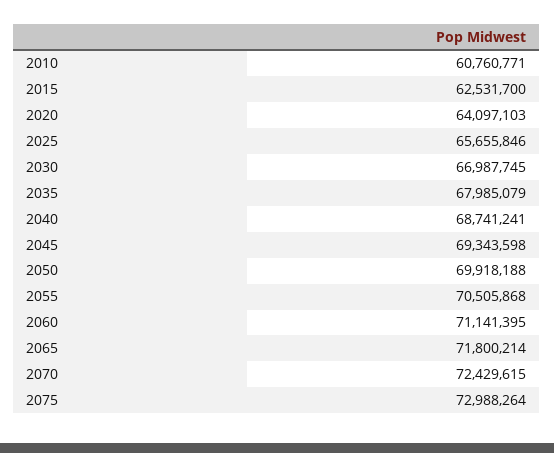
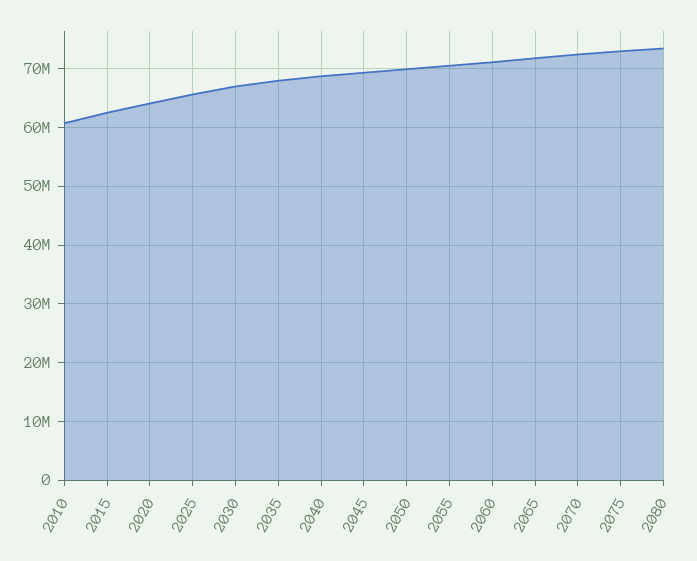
2080: none -> 74000000

